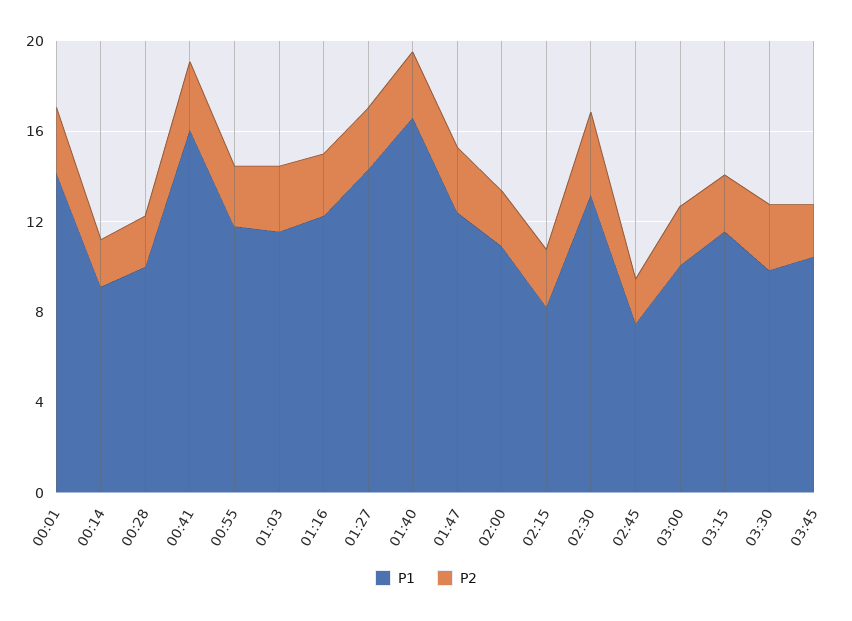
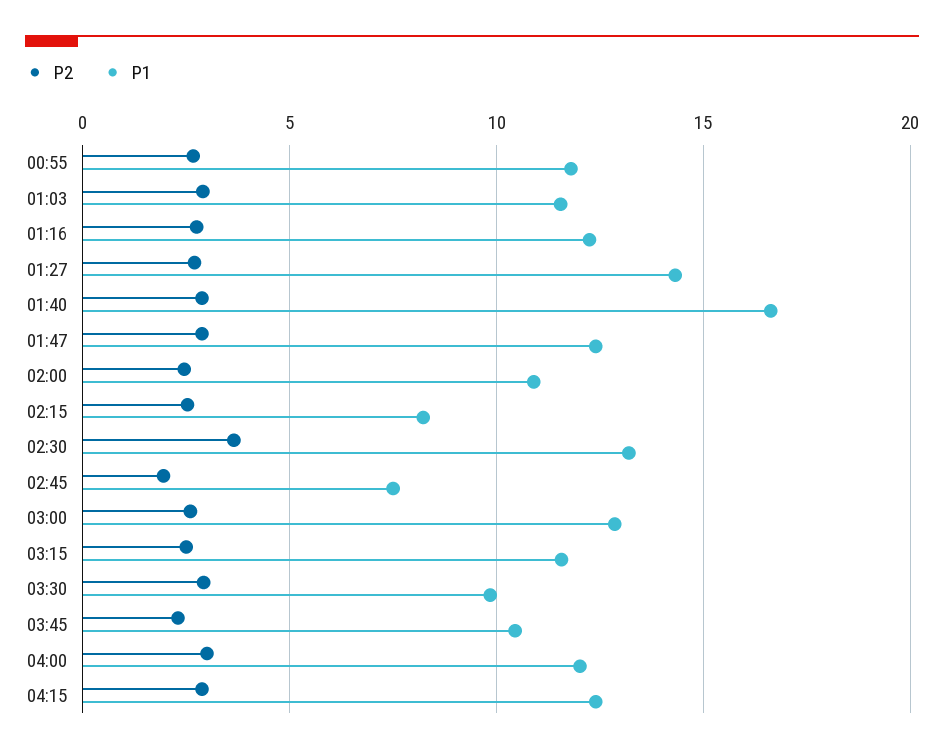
P1, 00:01: 14 -> none
P2, 00:01: 3 -> none
P1, 00:14: 9 -> none
P2, 00:14: 2 -> none
P1, 00:28: 10 -> none
P2, 00:28: 2 -> none
P1, 00:41: 16 -> none
P2, 00:41: 3 -> none
P1, 03:00: 10 -> 13
P2, 04:00: none -> 3
P1, 04:00: none -> 12
P2, 04:15: none -> 3
P1, 04:15: none -> 12.5

